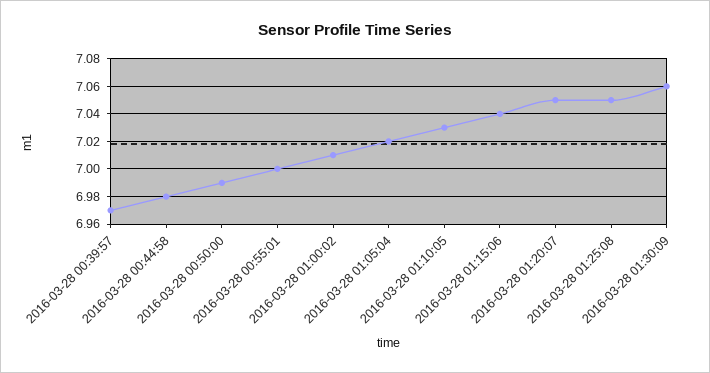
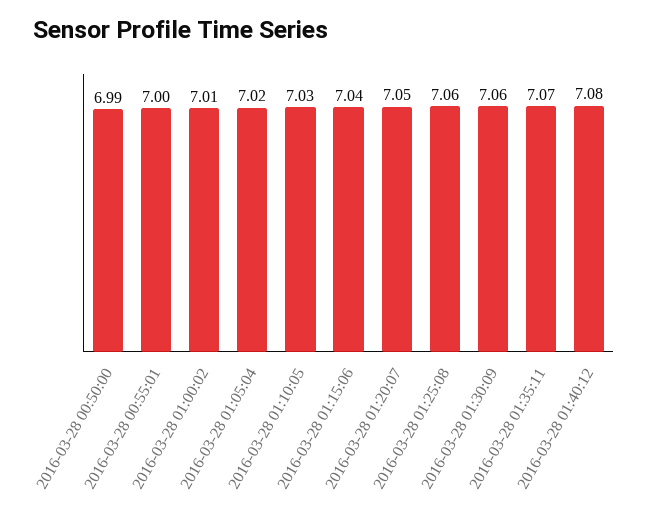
2016-03-28 00:39:57: 6.97 -> none
2016-03-28 00:44:58: 6.98 -> none
2016-03-28 01:25:08: 7.05 -> 7.06
2016-03-28 01:35:11: none -> 7.07
2016-03-28 01:40:12: none -> 7.08

